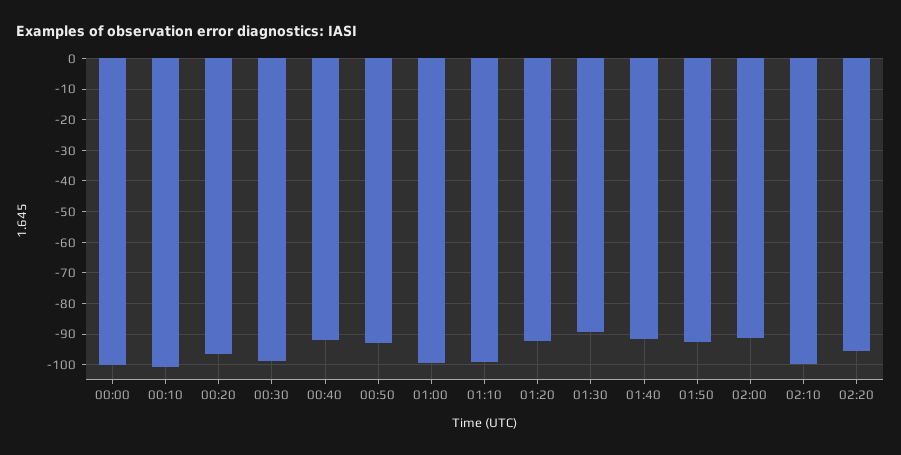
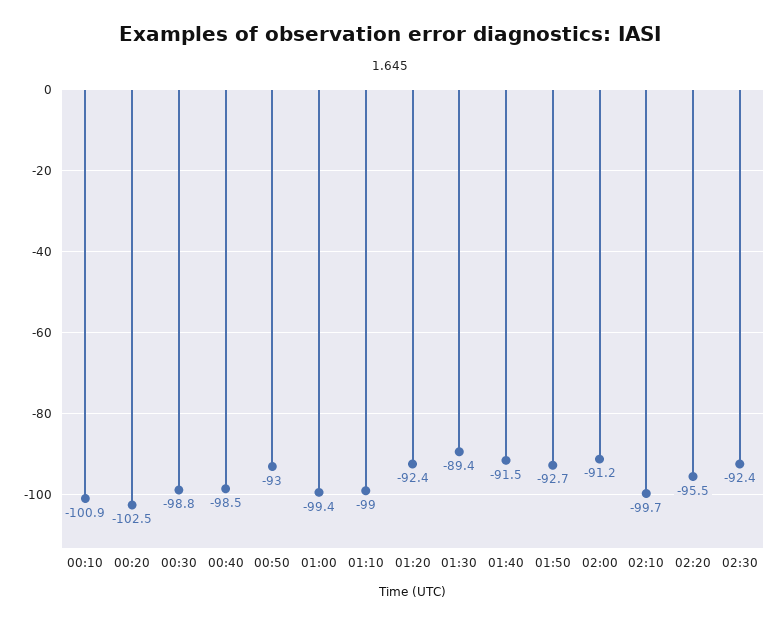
00:00: -100 -> none
00:20: -96 -> -102.5
00:40: -92 -> -98.5
02:30: none -> -92.4

